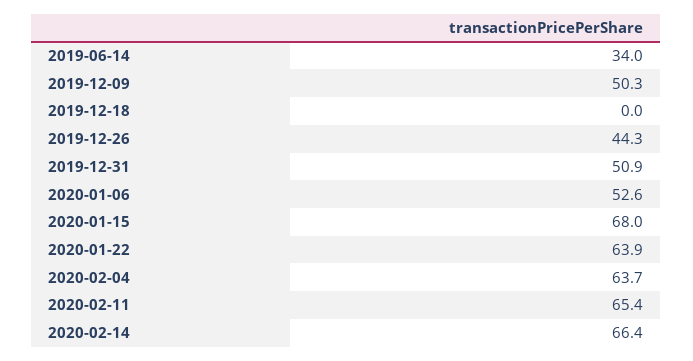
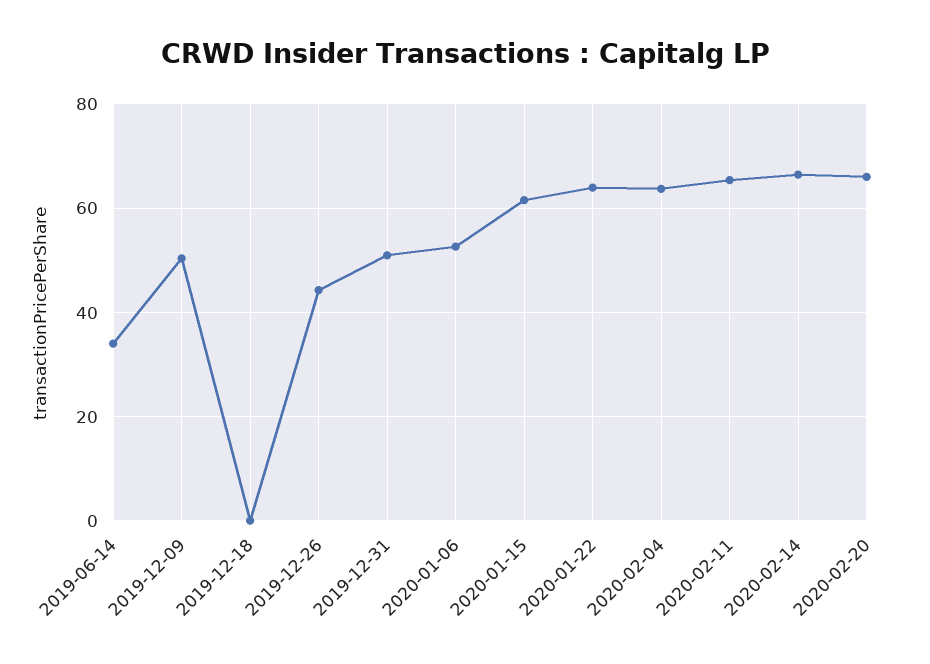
2020-01-15: 68 -> 62
2020-02-20: none -> 66

